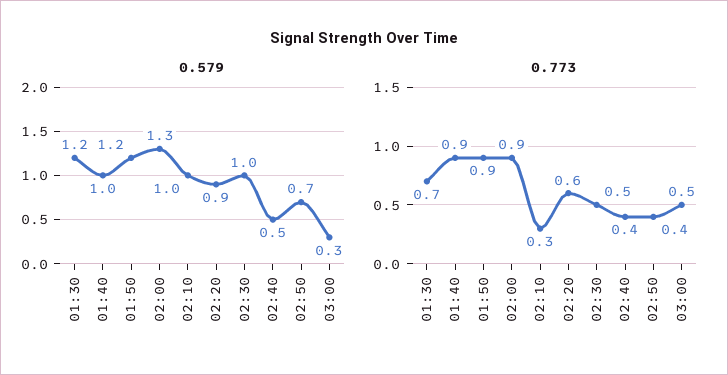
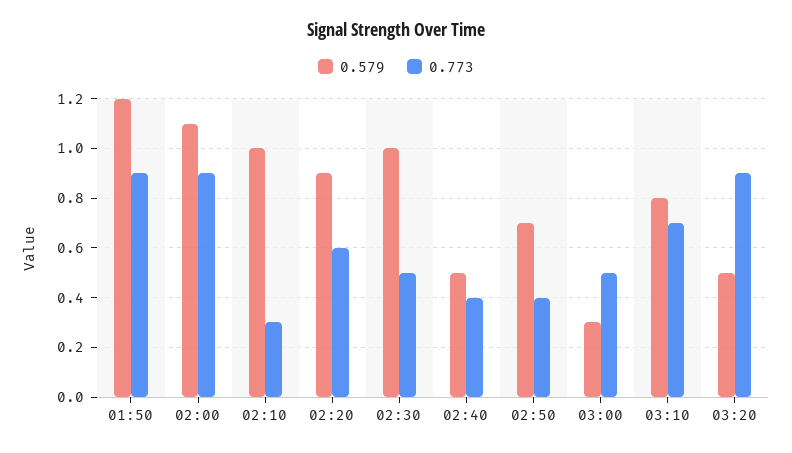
0.579, 01:30: 1.2 -> none
0.579, 01:40: 1 -> none
0.579, 02:00: 1.3 -> 1.1
0.773, 01:30: 0.7 -> none
0.773, 01:40: 0.9 -> none
0.579, 03:10: none -> 0.8
0.773, 03:10: none -> 0.7
0.579, 03:20: none -> 0.5
0.773, 03:20: none -> 0.9

